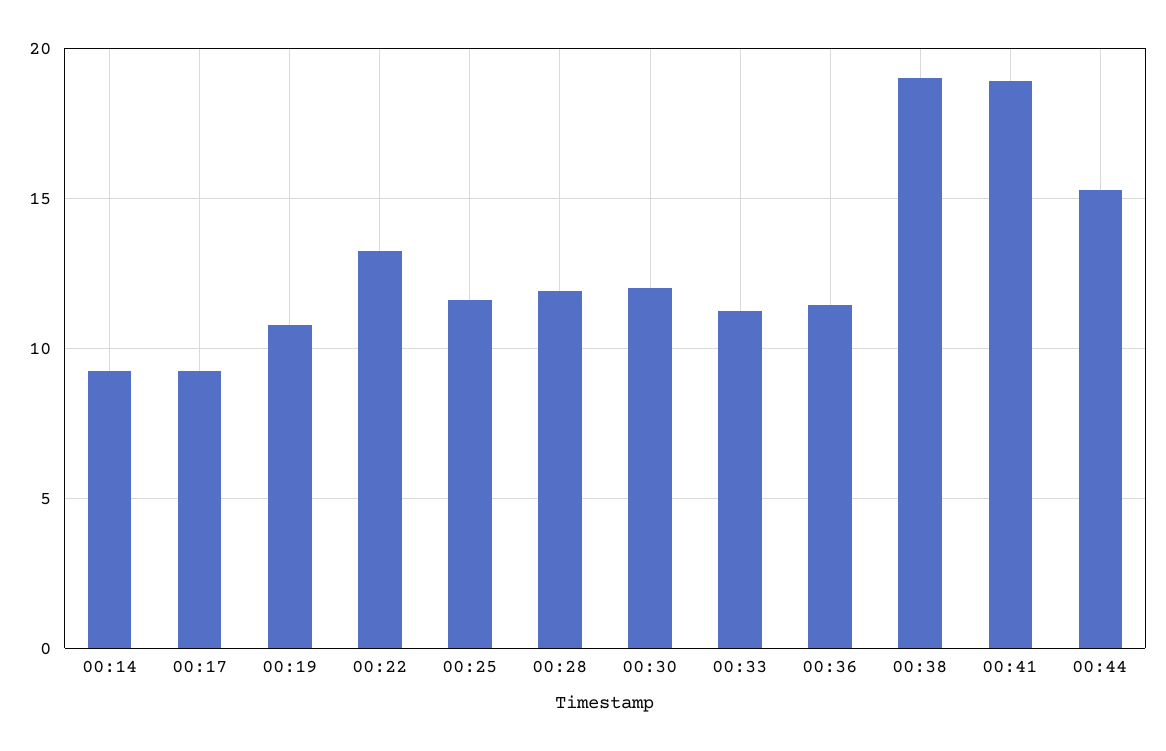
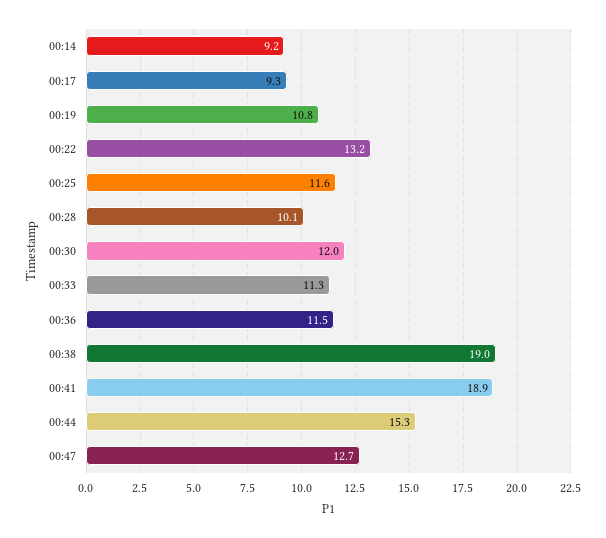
00:28: 12 -> 10.1
00:47: none -> 12.7

